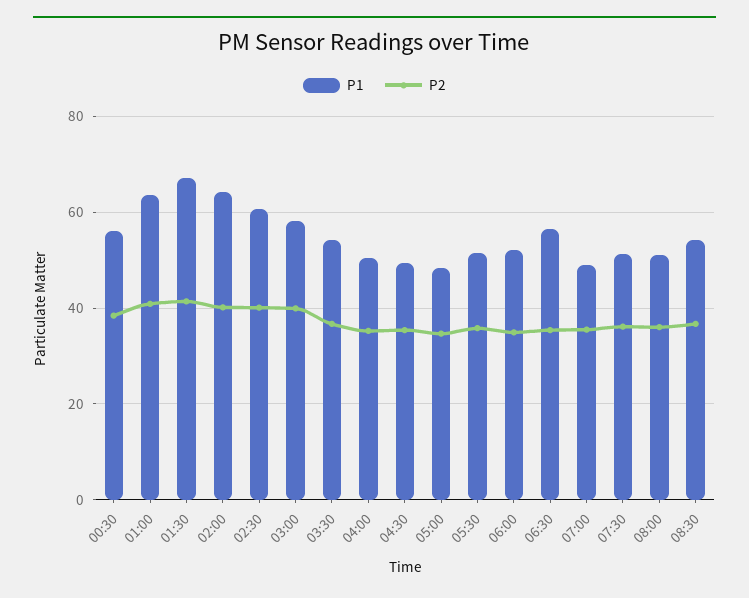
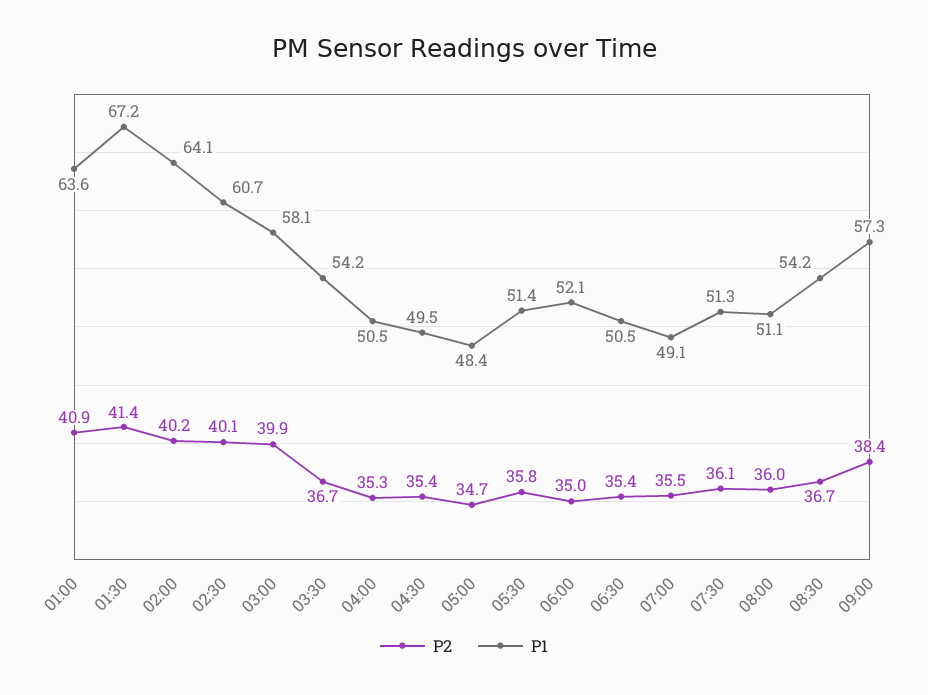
P1, 00:30: 56 -> none
P2, 00:30: 38 -> none
P1, 06:30: 56 -> 50.5
P2, 09:00: none -> 38.4
P1, 09:00: none -> 57.3

